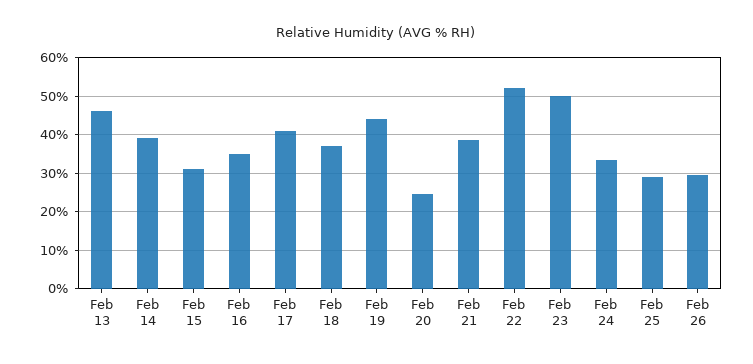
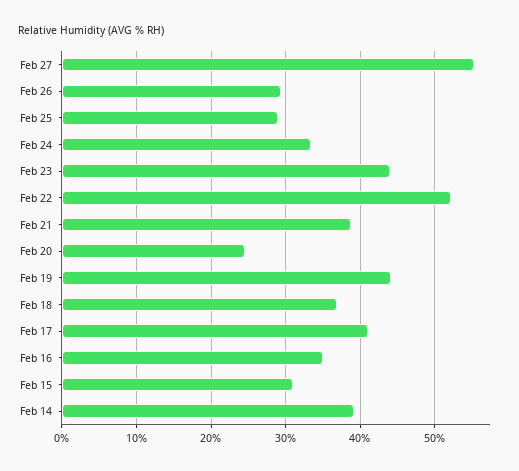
Feb 13: 46 -> none
Feb 23: 50 -> 44
Feb 27: none -> 55

